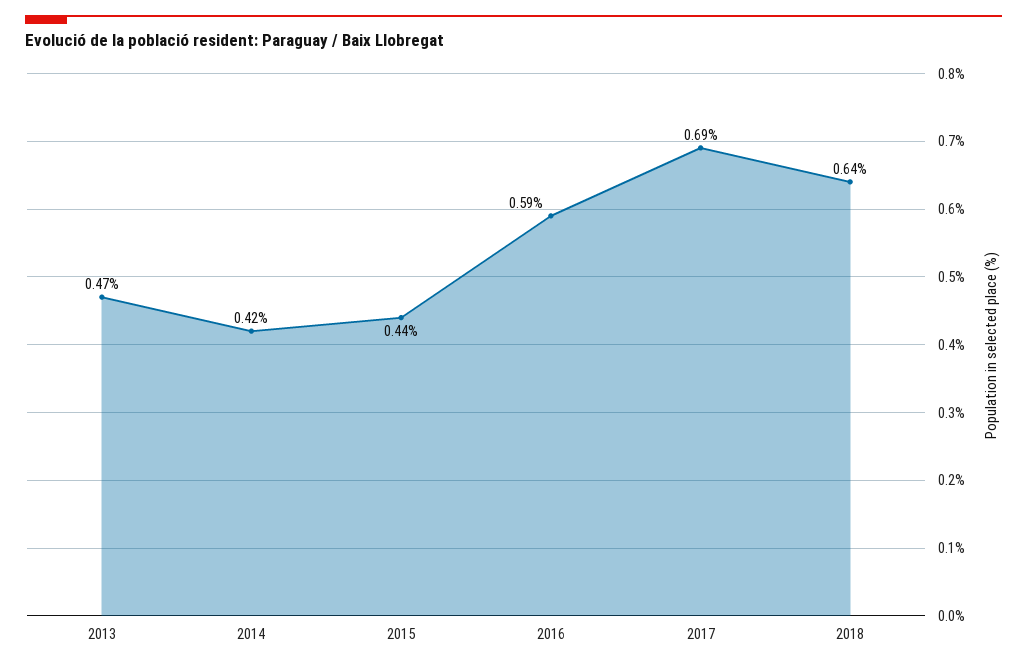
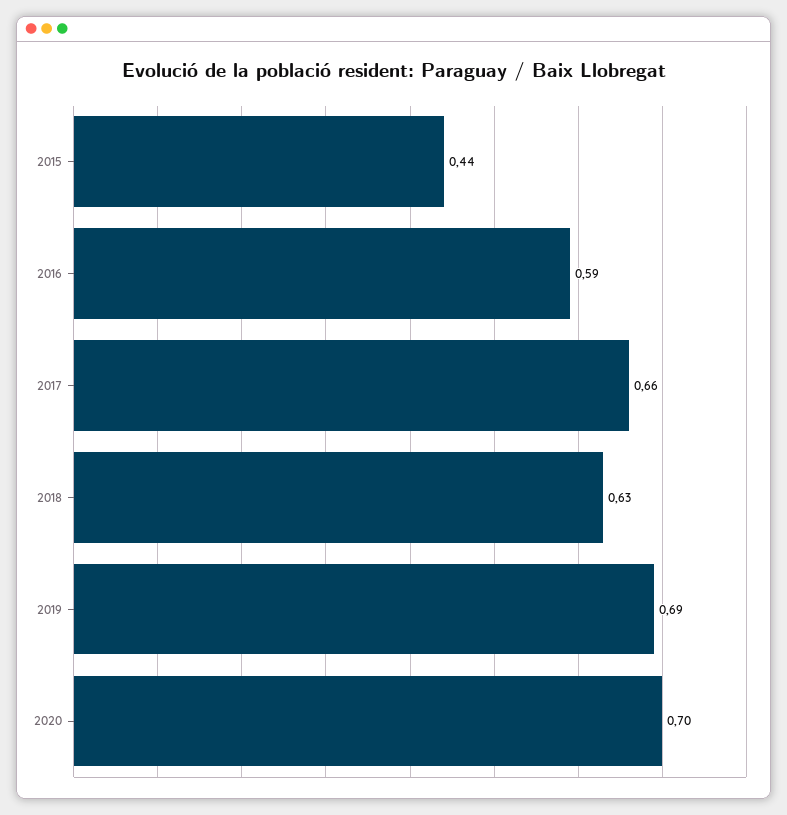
2013: 0.47 -> none
2014: 0.42 -> none
2017: 0.69 -> 0.66
2018: 0.64 -> 0.63
2019: none -> 0.69
2020: none -> 0.7

